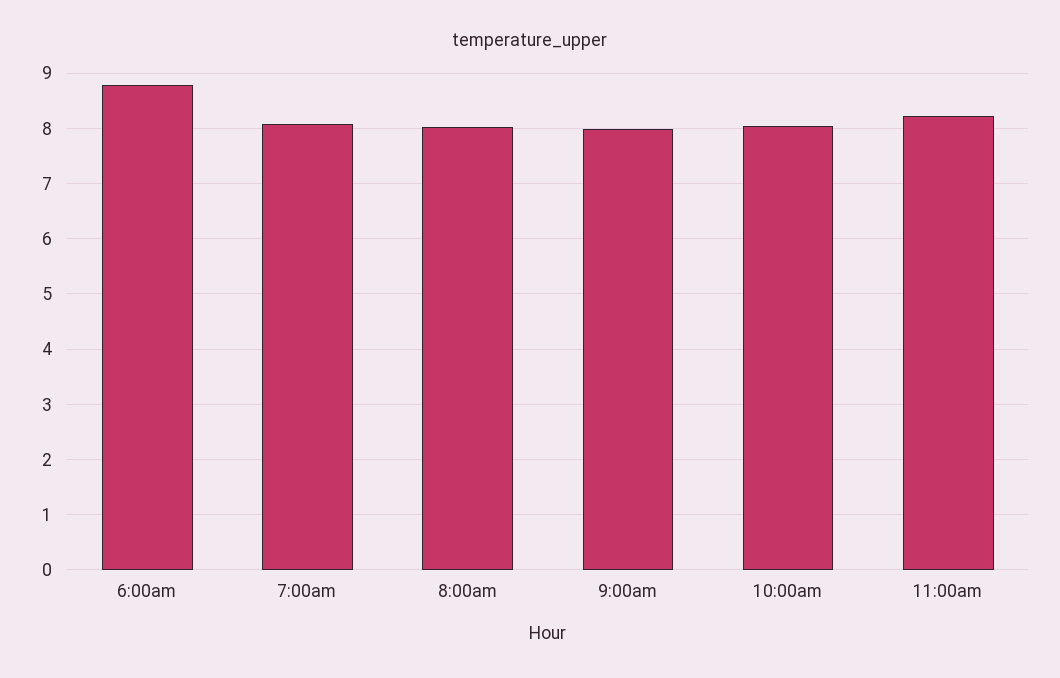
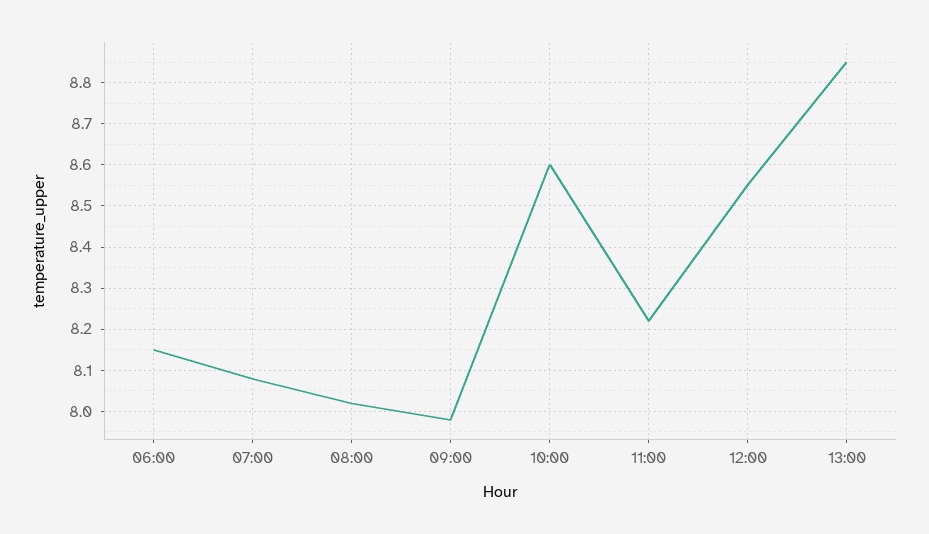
6:00am: 8.8 -> 8.15
10:00am: 8 -> 8.6
12:00: none -> 8.55
13:00: none -> 8.85

